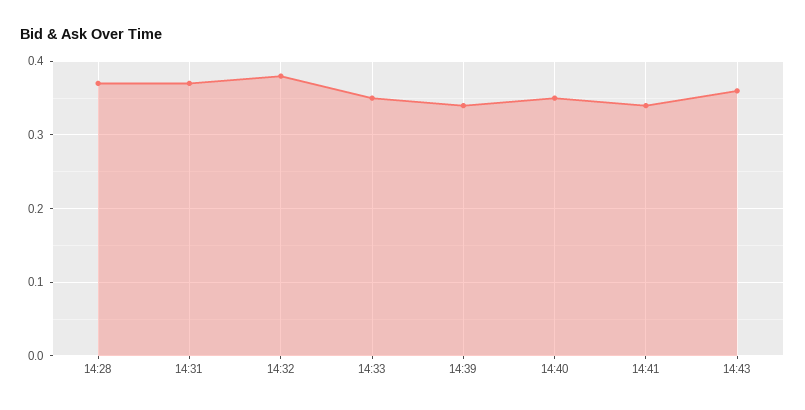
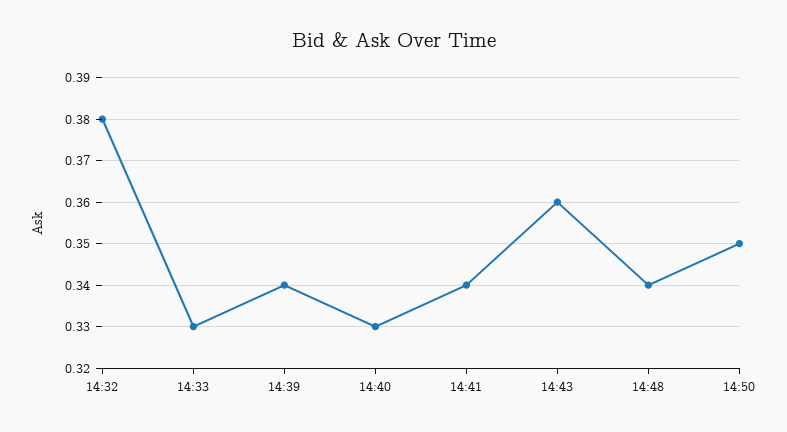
14:28: 0.37 -> none
14:31: 0.37 -> none
14:33: 0.35 -> 0.33
14:40: 0.35 -> 0.33
14:48: none -> 0.34
14:50: none -> 0.35

